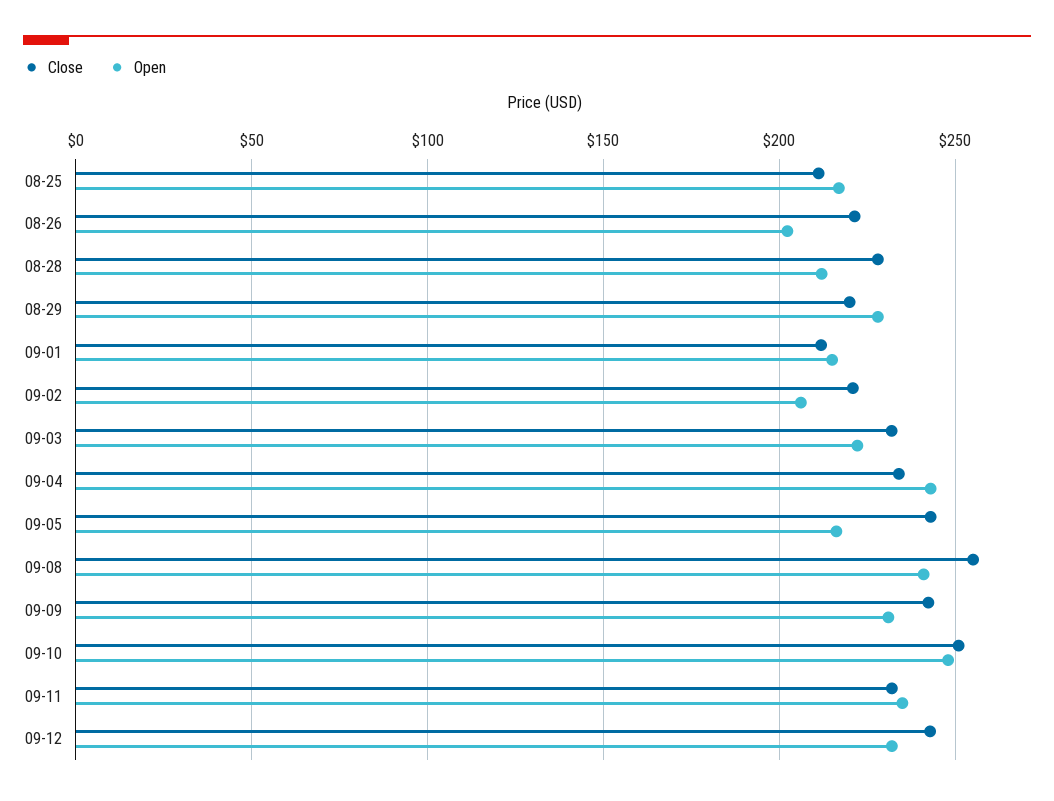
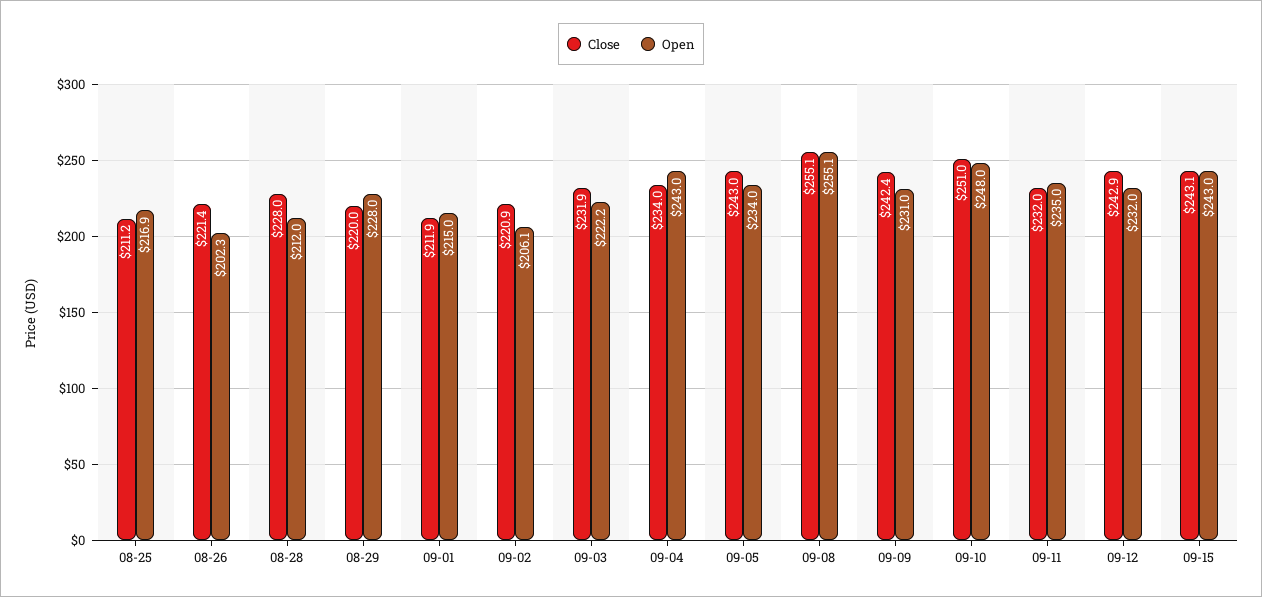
Open, 09-05: 215 -> 234
Open, 09-08: 240 -> 255.1
Close, 09-15: none -> 243.1
Open, 09-15: none -> 243

